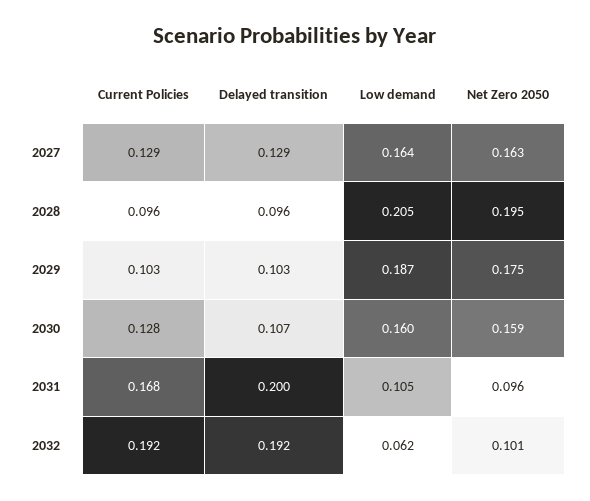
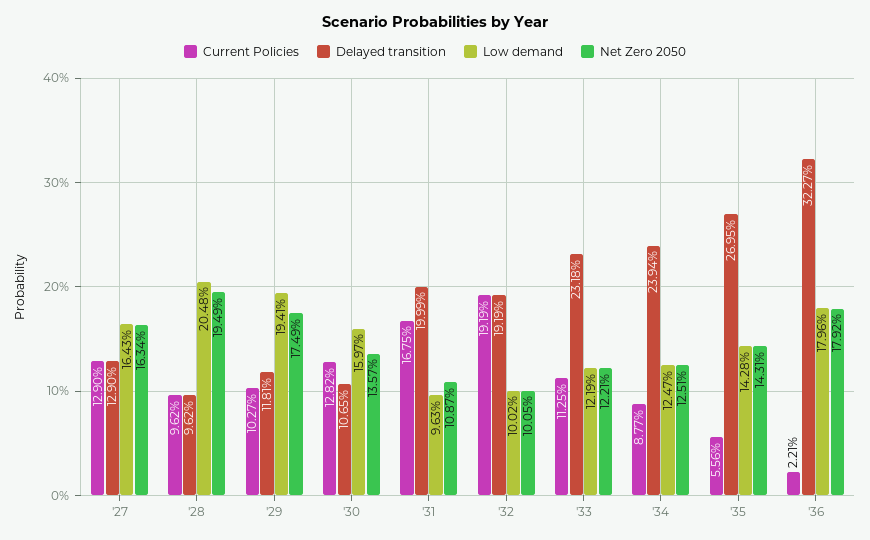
Delayed transition, 2029: 0.103 -> 0.1181
Low demand, 2029: 0.187 -> 0.1941
Net Zero 2050, 2030: 0.159 -> 0.1357
Low demand, 2031: 0.105 -> 0.0963
Net Zero 2050, 2031: 0.096 -> 0.1087
Low demand, 2032: 0.062 -> 0.1002
Current Policies, '33: none -> 0.1125
Delayed transition, '33: none -> 0.2318
Low demand, '33: none -> 0.1219
Net Zero 2050, '33: none -> 0.1221
Current Policies, '34: none -> 0.0877
Delayed transition, '34: none -> 0.2394
Low demand, '34: none -> 0.1247
Net Zero 2050, '34: none -> 0.1251
Current Policies, '35: none -> 0.0556
Delayed transition, '35: none -> 0.2695
Low demand, '35: none -> 0.1428
Net Zero 2050, '35: none -> 0.1431
Current Policies, '36: none -> 0.0221
Delayed transition, '36: none -> 0.3227
Low demand, '36: none -> 0.1796
Net Zero 2050, '36: none -> 0.1792

